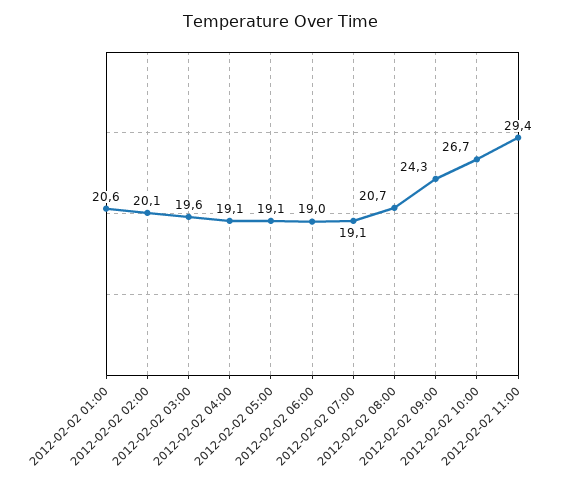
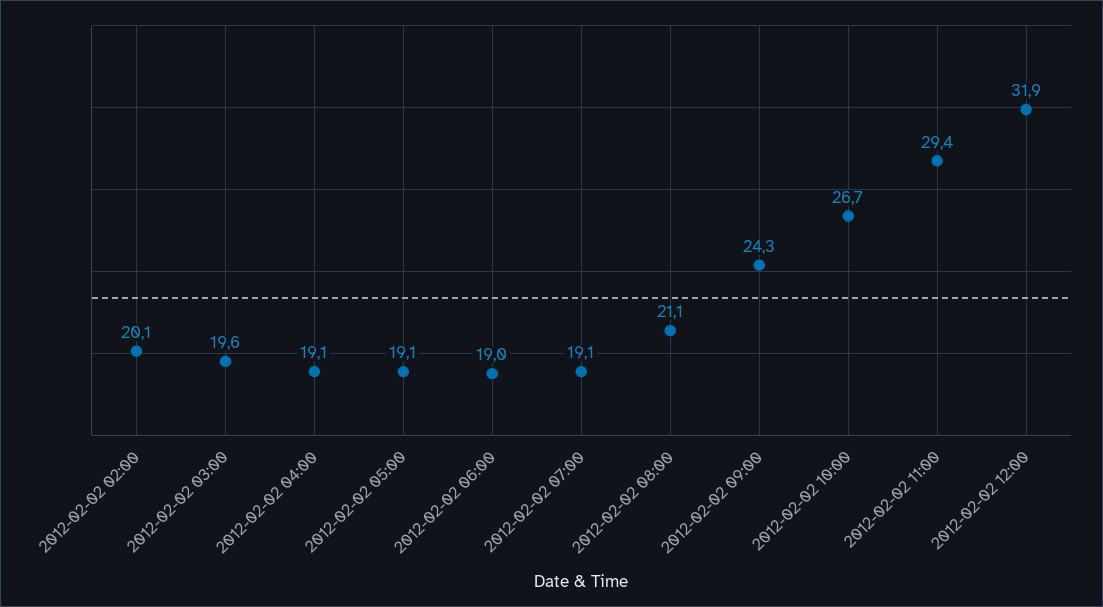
2012-02-02 01:00: 20.6 -> none
2012-02-02 08:00: 20.7 -> 21.1
2012-02-02 12:00: none -> 31.9

